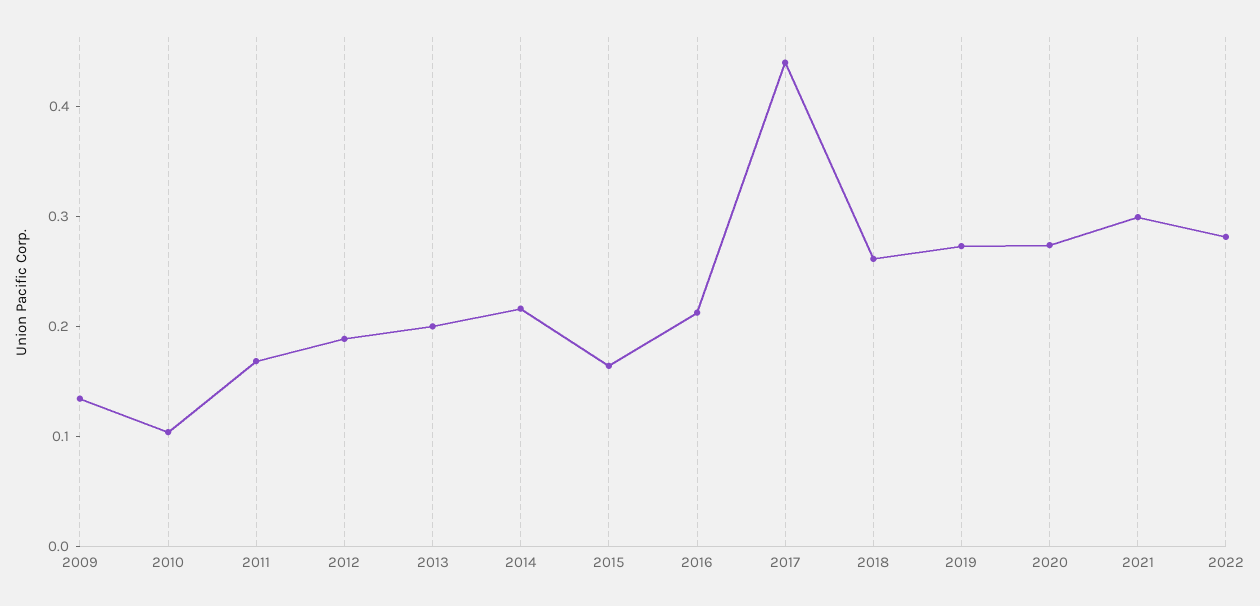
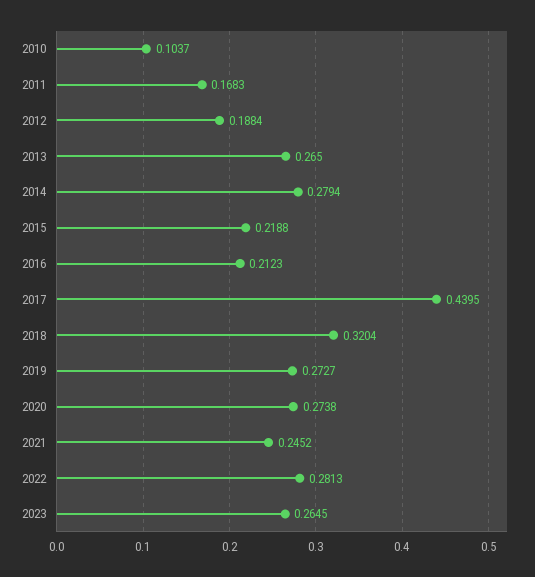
2009: 0.14 -> none
2013: 0.2 -> 0.265
2014: 0.22 -> 0.2794
2015: 0.16 -> 0.2188
2018: 0.26 -> 0.3204
2021: 0.3 -> 0.2452
2023: none -> 0.2645

